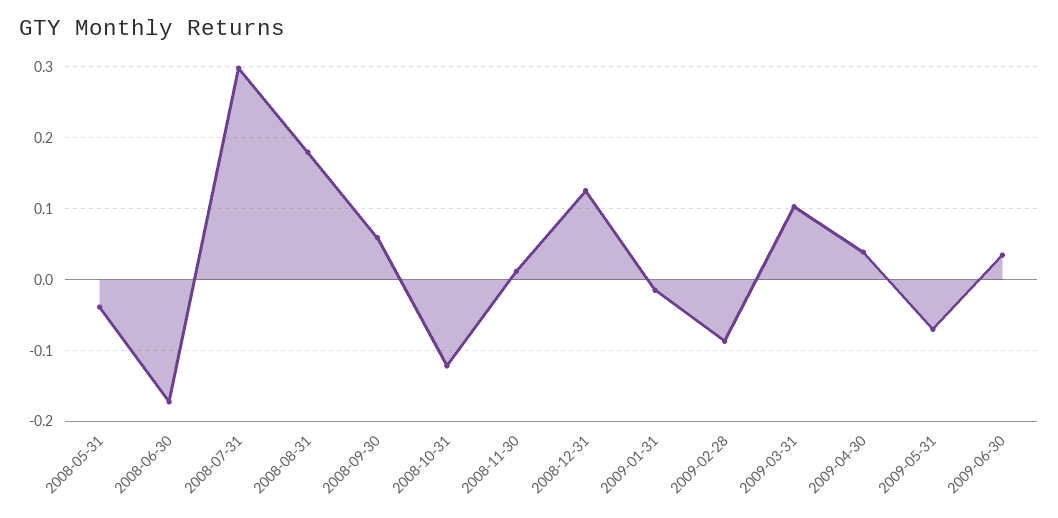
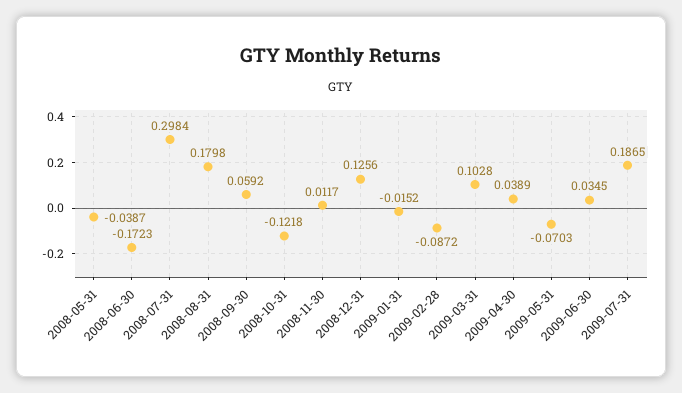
2009-07-31: none -> 0.1865

